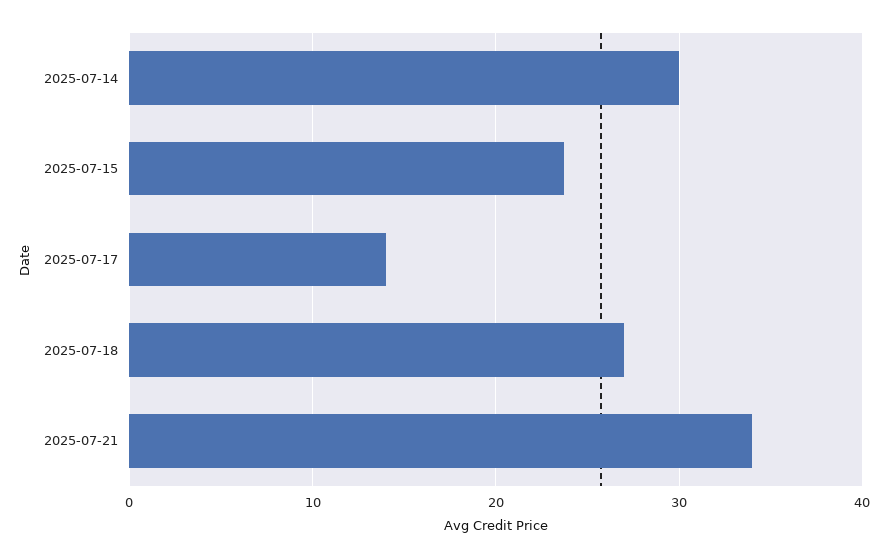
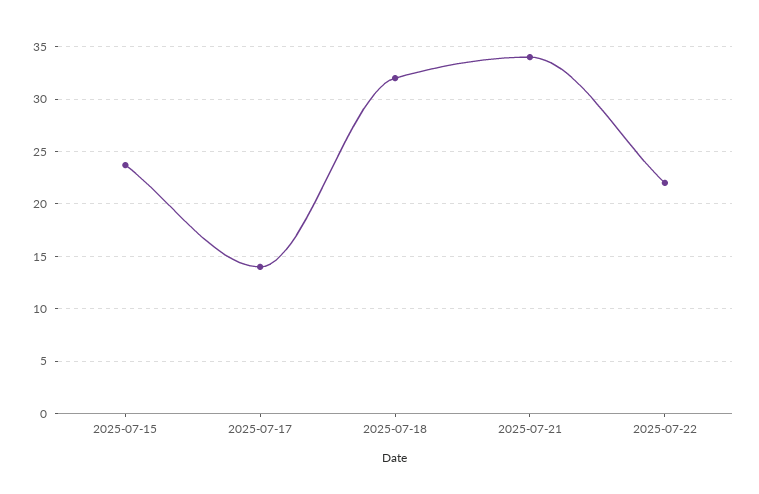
2025-07-14: 30 -> none
2025-07-18: 27 -> 32
2025-07-22: none -> 22

